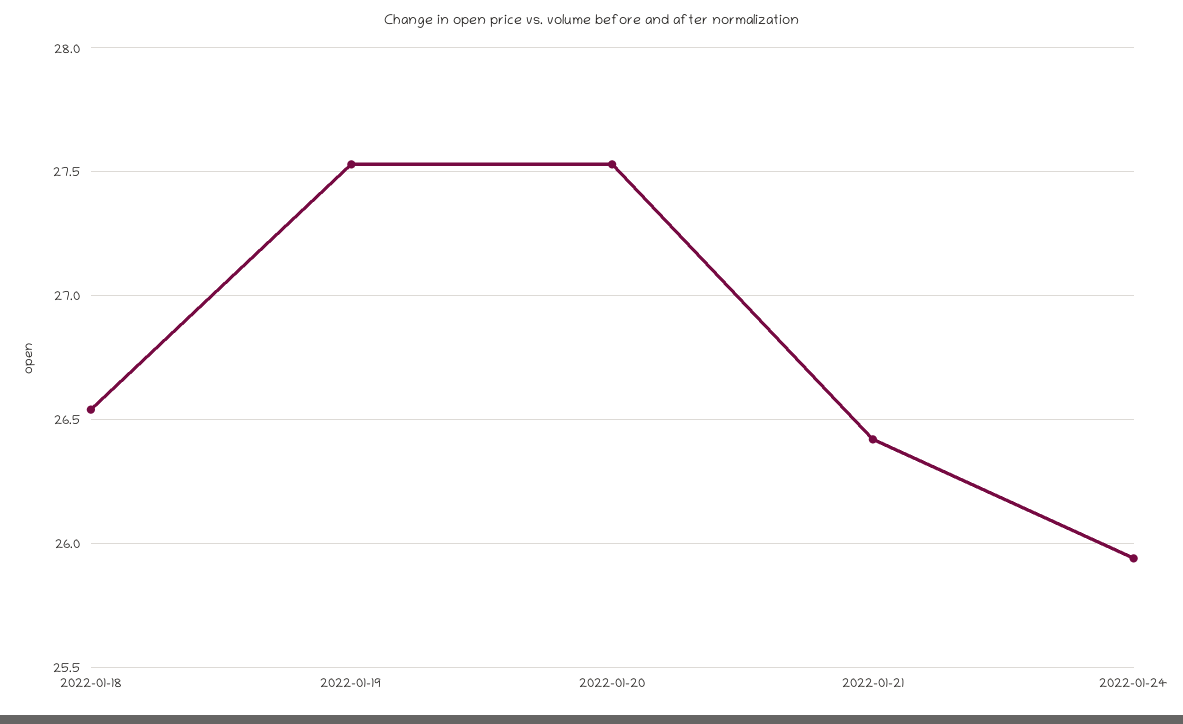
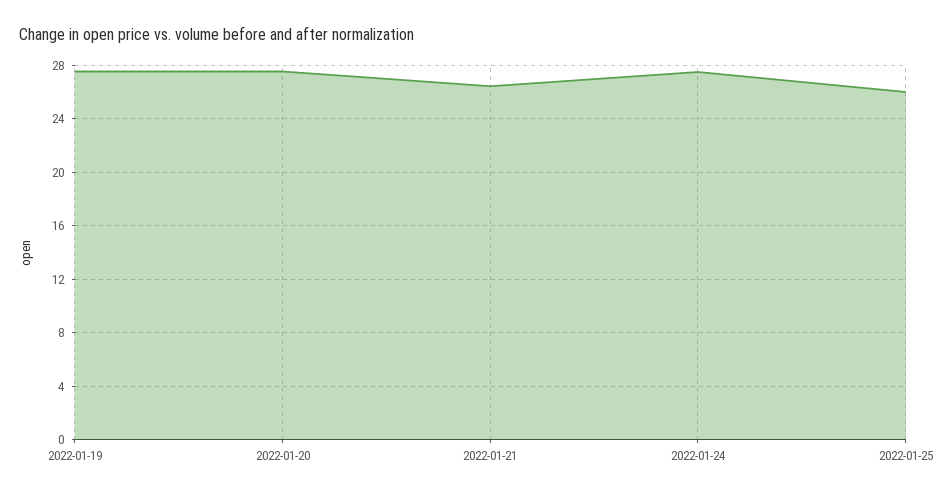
2022-01-18: 26.55 -> none
2022-01-24: 25.95 -> 27.5
2022-01-25: none -> 26

